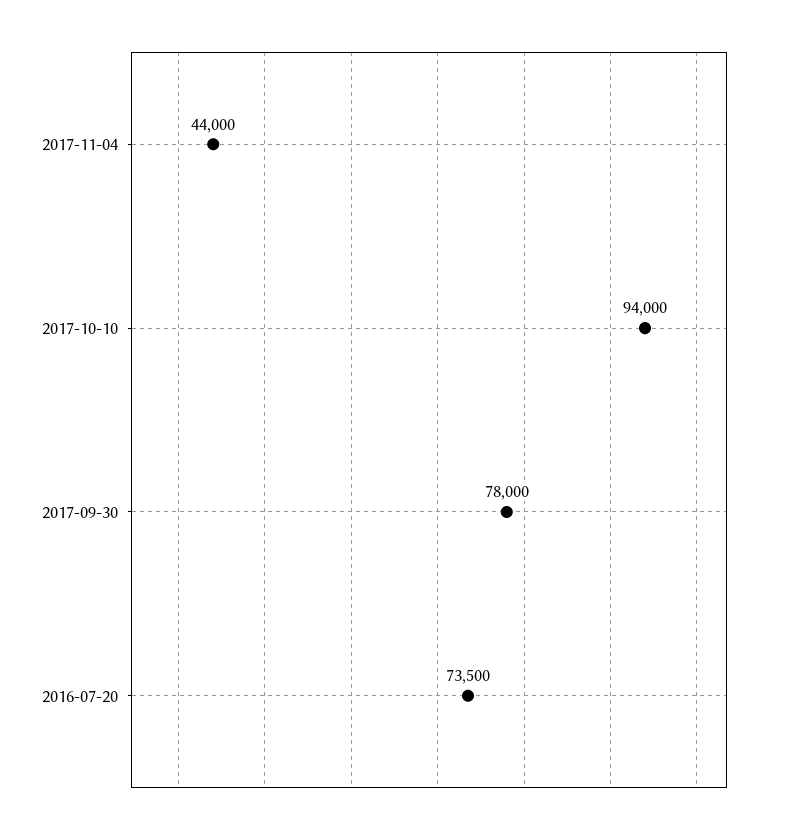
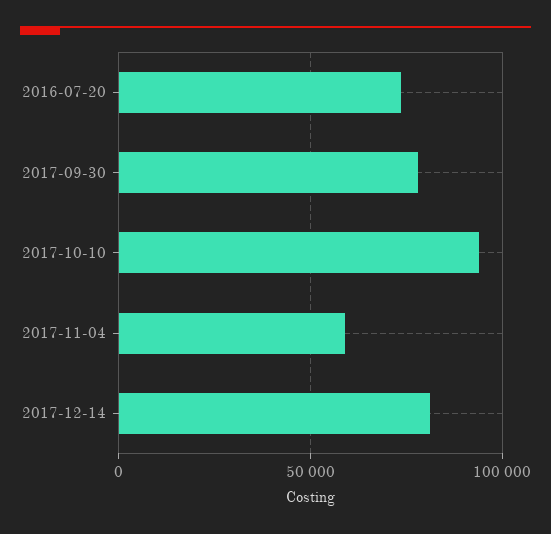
2017-11-04: 44000 -> 60000
2017-12-14: none -> 80000

